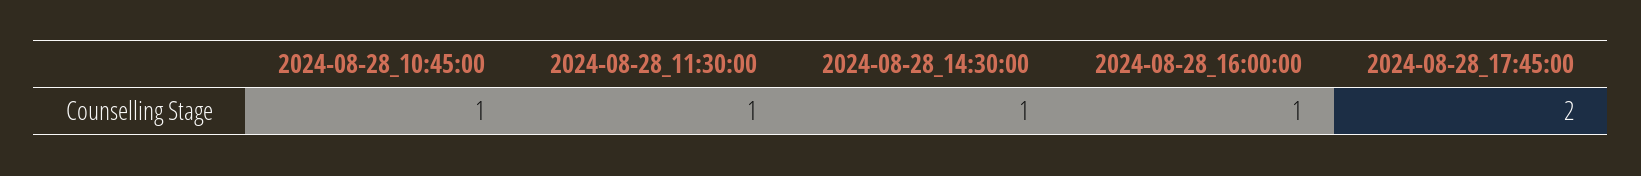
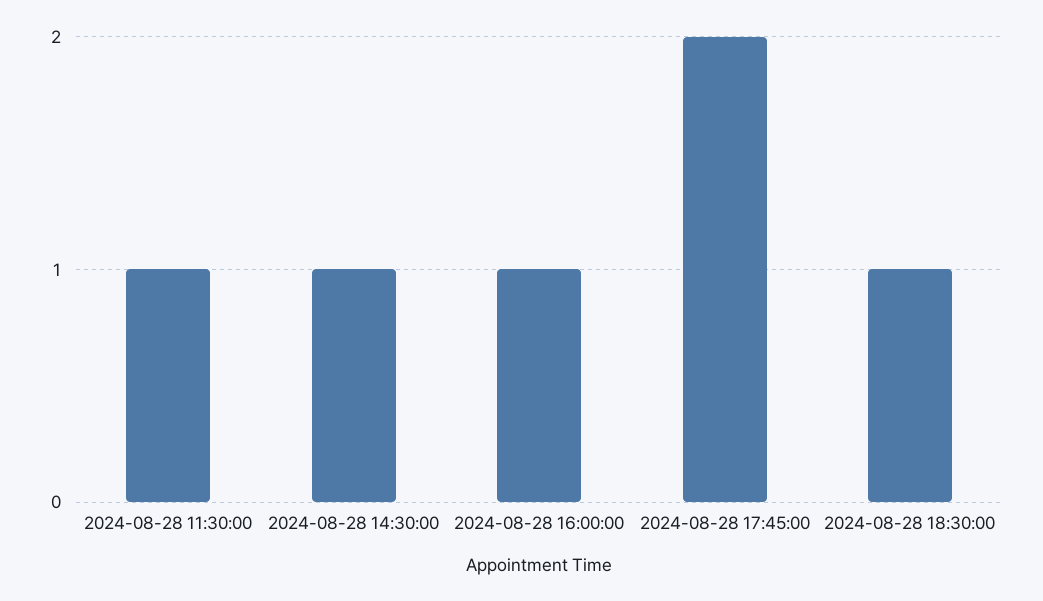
2024-08-28_10:45:00: 1 -> none
2024-08-28 18:30:00: none -> 1

